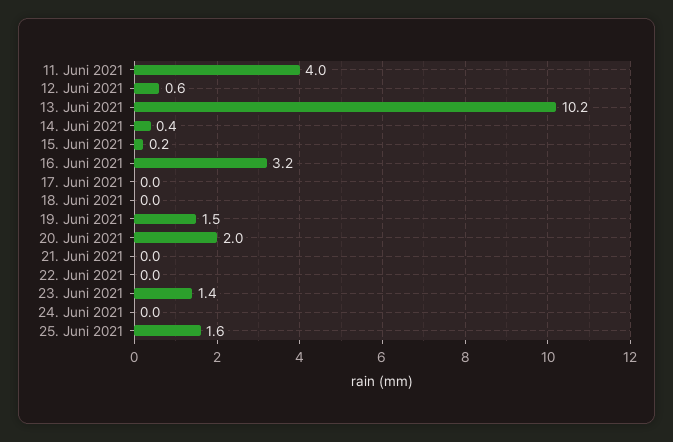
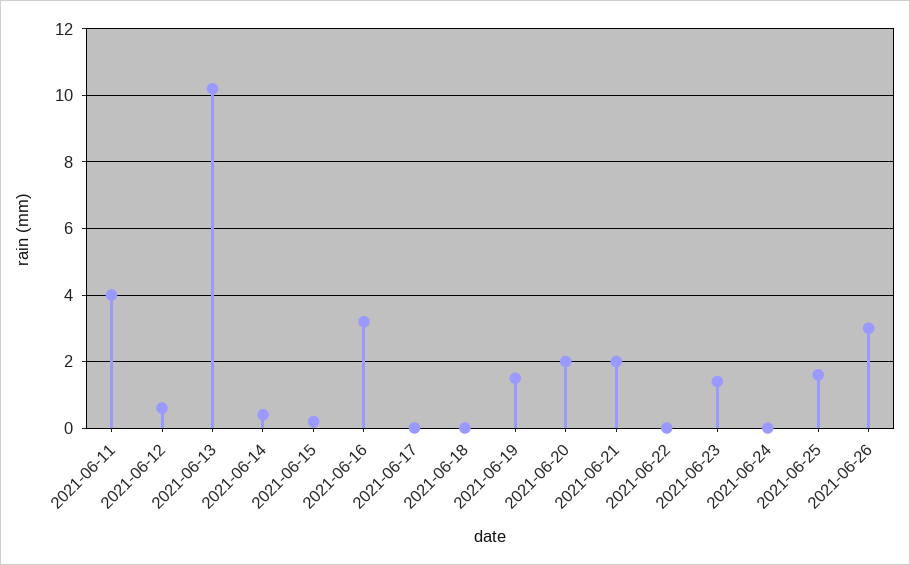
21. Juni 2021: 0 -> 2
2021-06-26: none -> 3

